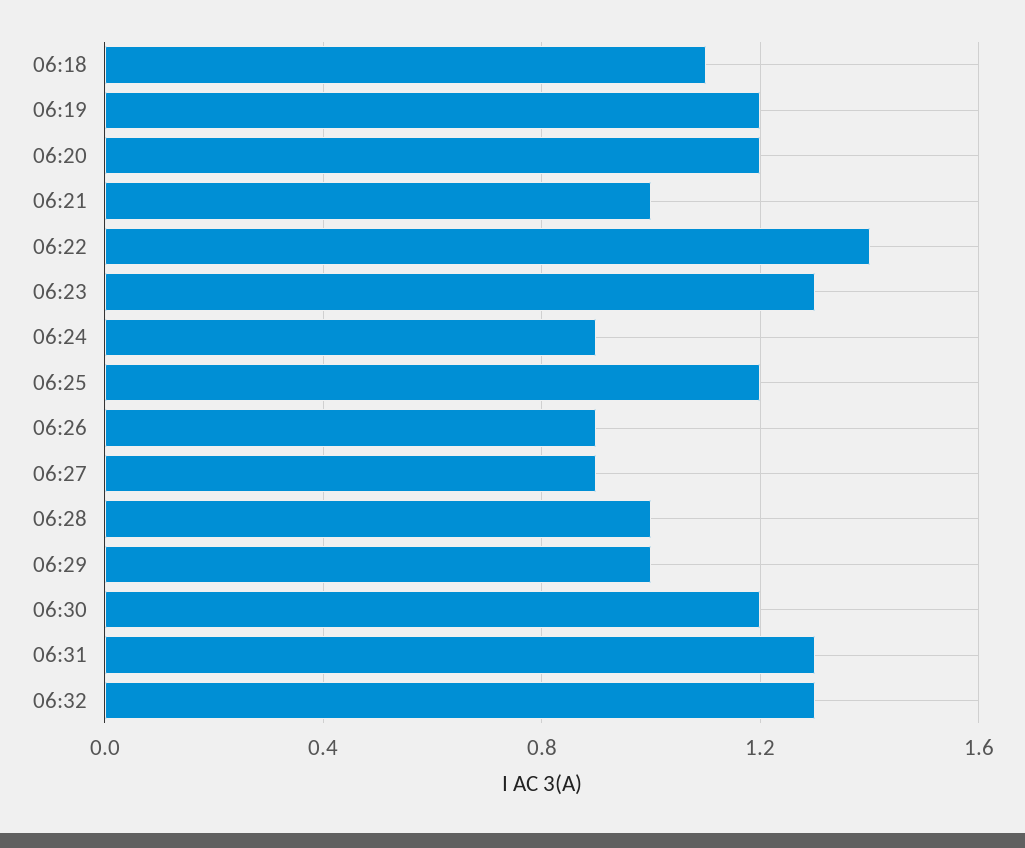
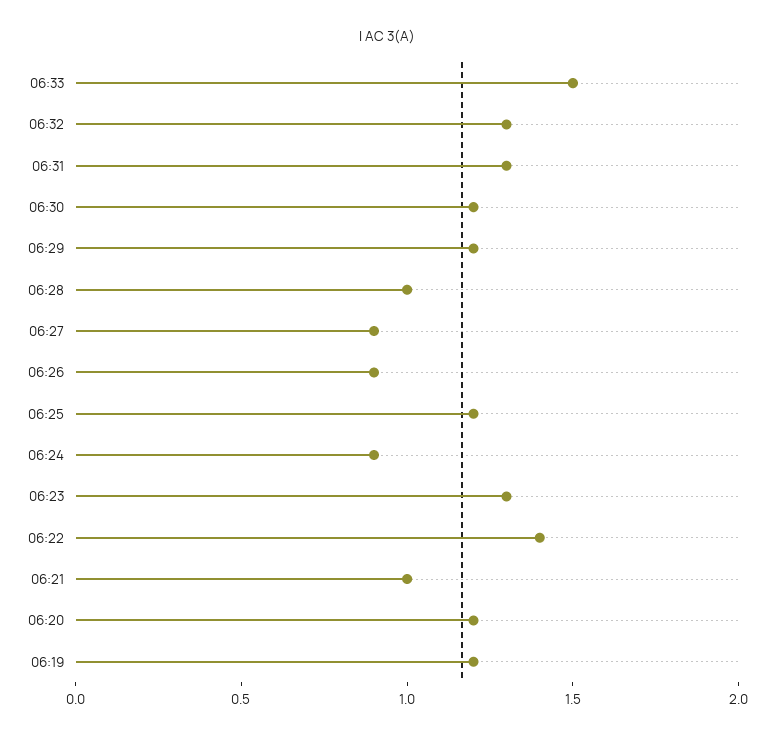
06:18: 1.1 -> none
06:29: 1 -> 1.2
06:33: none -> 1.5

